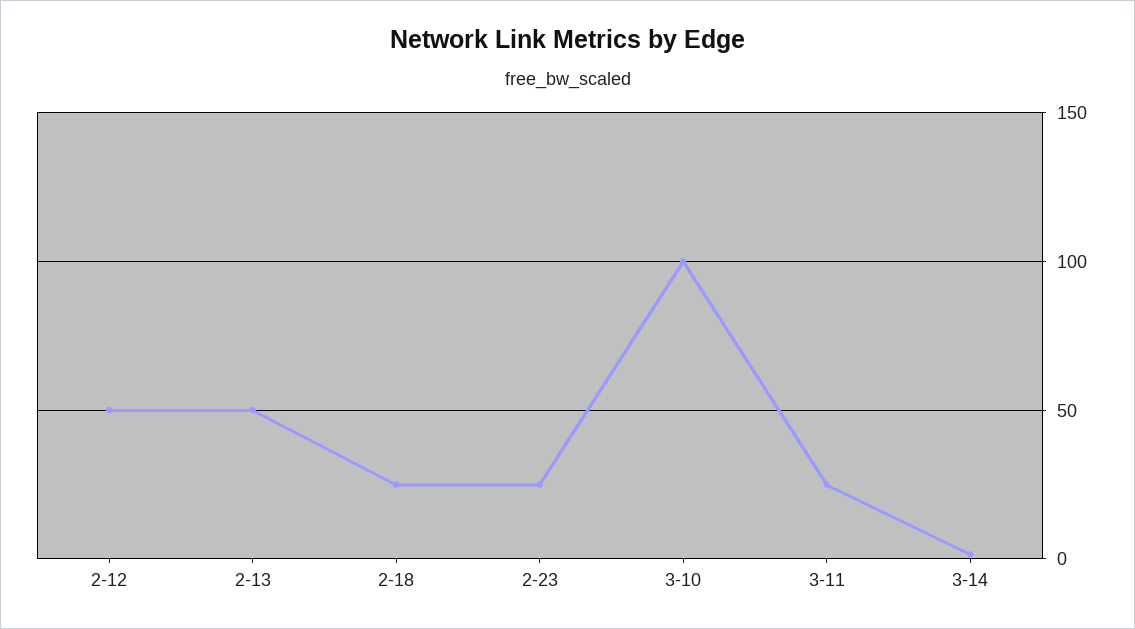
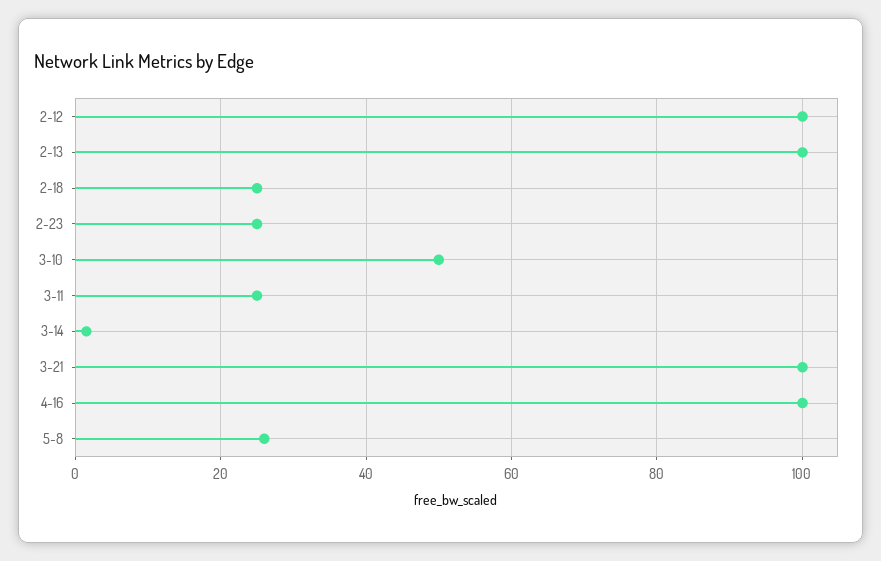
2-12: 50 -> 100
2-13: 50 -> 100
3-10: 100 -> 50
3-21: none -> 100
4-16: none -> 100
5-8: none -> 26

